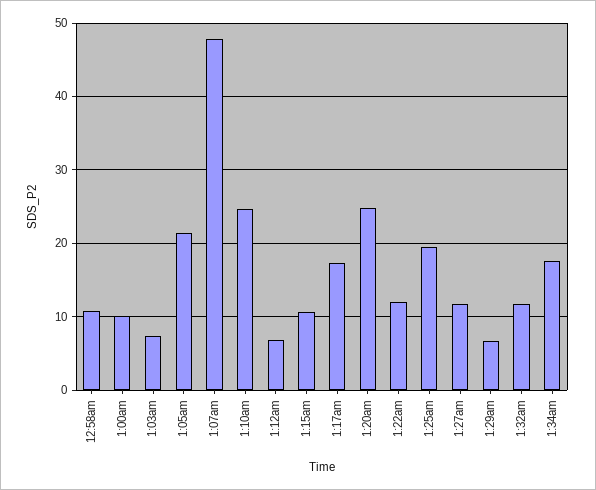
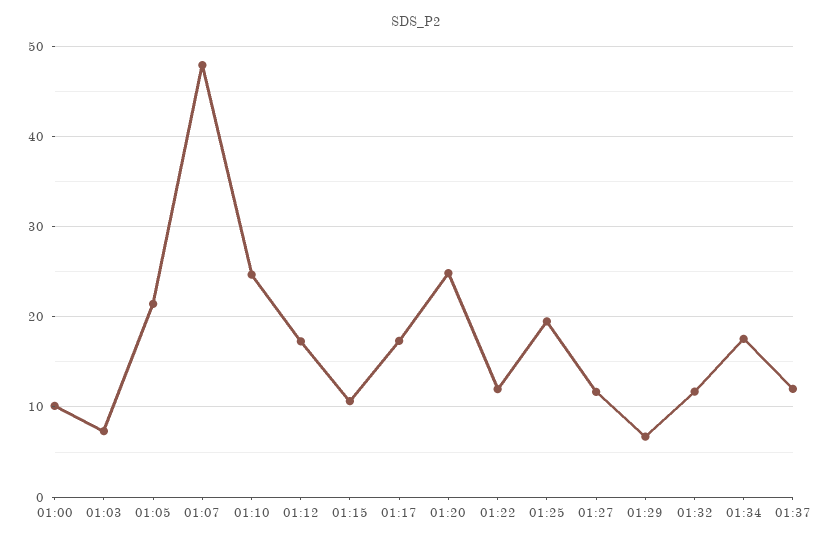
12:58am: 11 -> none
1:12am: 7 -> 17
01:37: none -> 12

